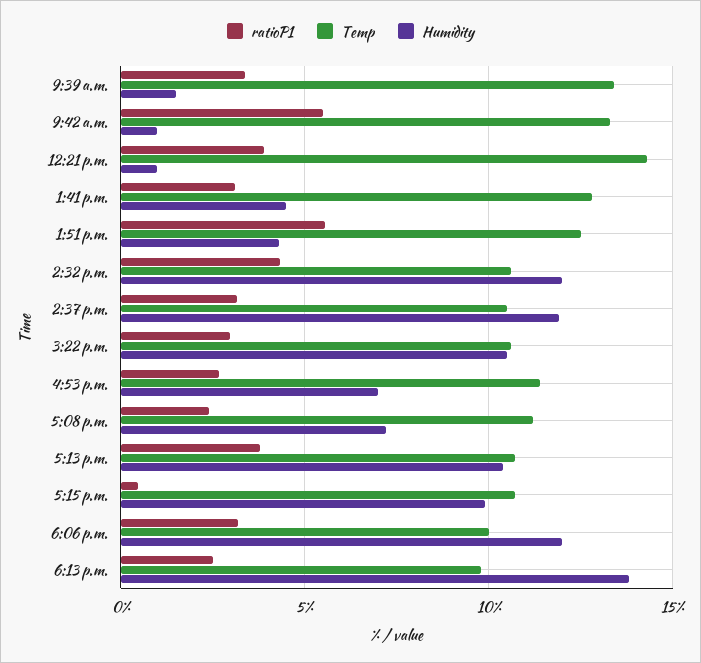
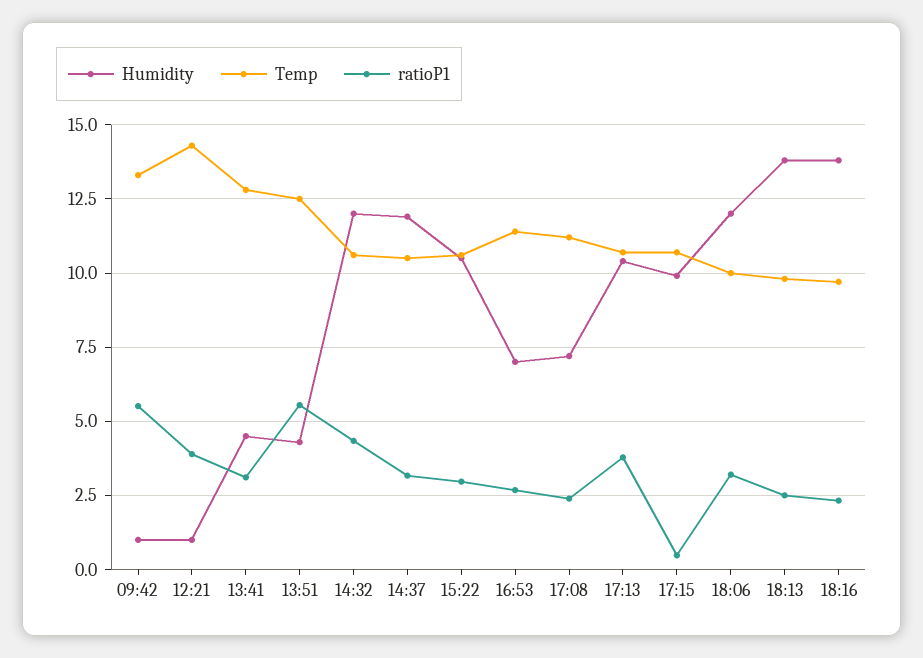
ratioP1, 9:39 a.m.: 3.5 -> none
Temp, 9:39 a.m.: 13.5 -> none
Humidity, 9:39 a.m.: 1.5 -> none
Humidity, 18:16: none -> 13.75
Temp, 18:16: none -> 9.75
ratioP1, 18:16: none -> 2.25

